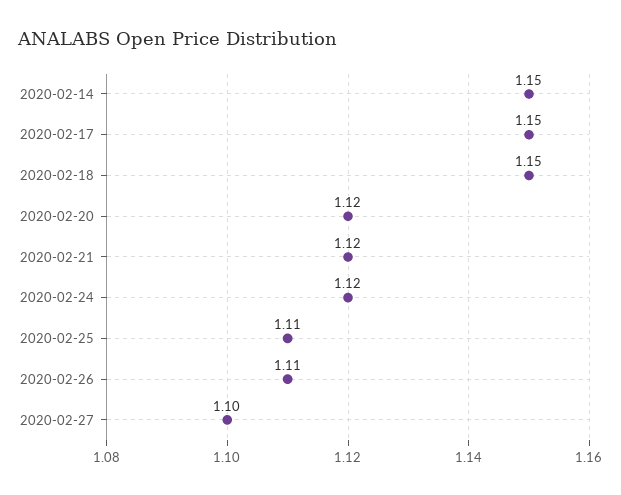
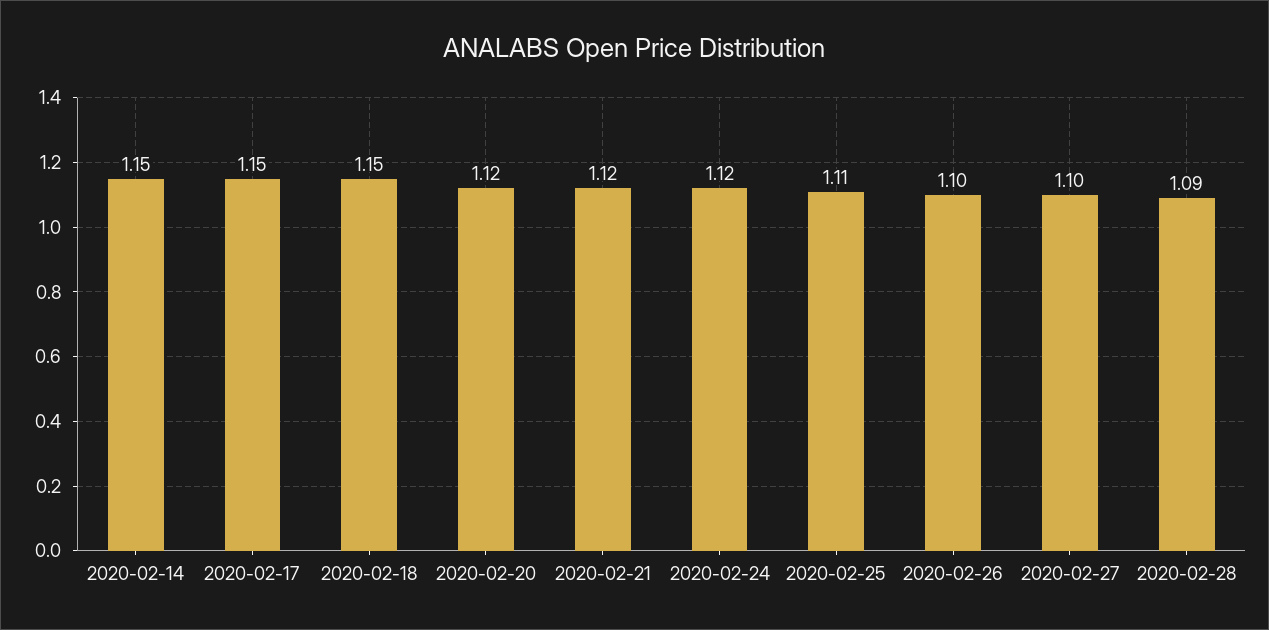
2020-02-26: 1.11 -> 1.1
2020-02-28: none -> 1.09

